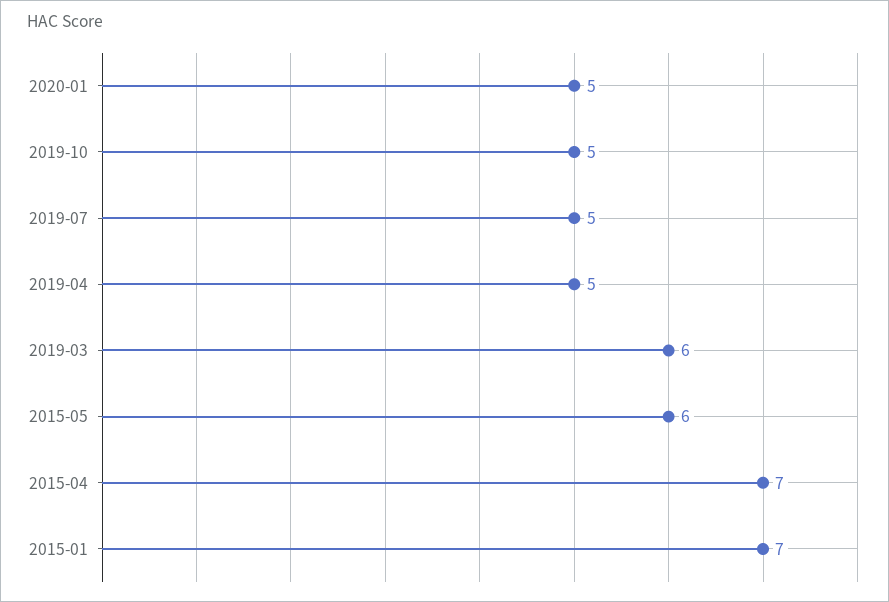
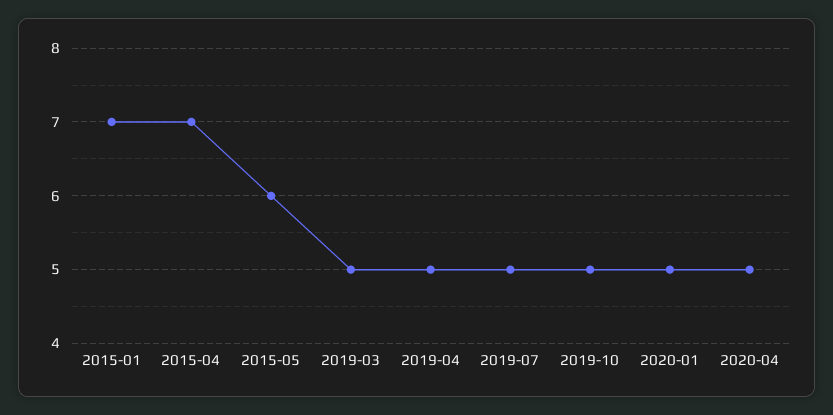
2019-03: 6 -> 5
2020-04: none -> 5

